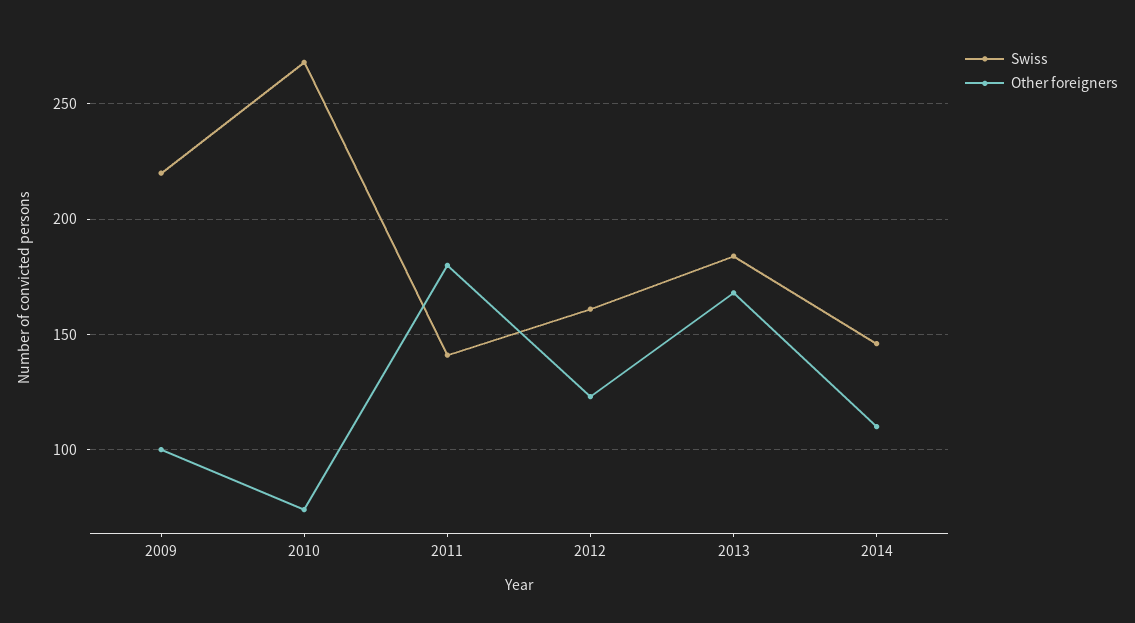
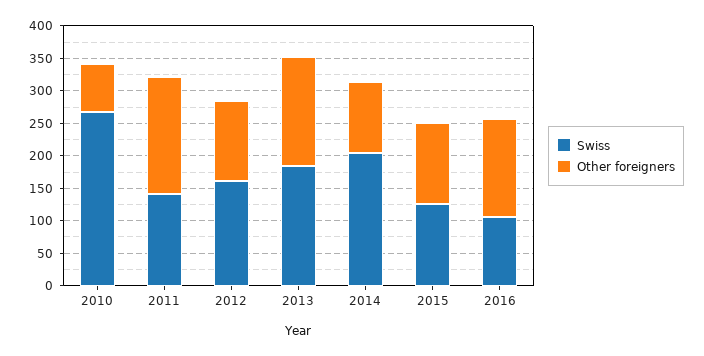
Swiss, 2009: 220 -> none
Other foreigners, 2009: 100 -> none
Swiss, 2014: 145 -> 200
Swiss, 2015: none -> 125
Other foreigners, 2015: none -> 125
Swiss, 2016: none -> 100
Other foreigners, 2016: none -> 150

